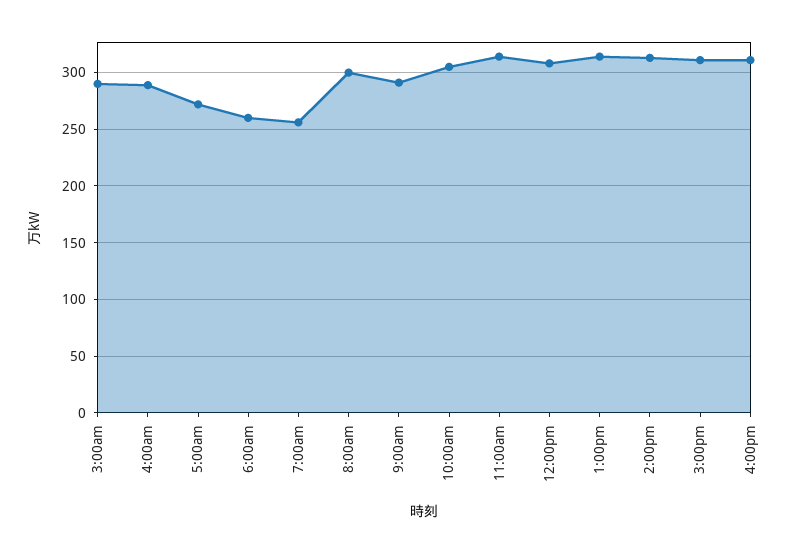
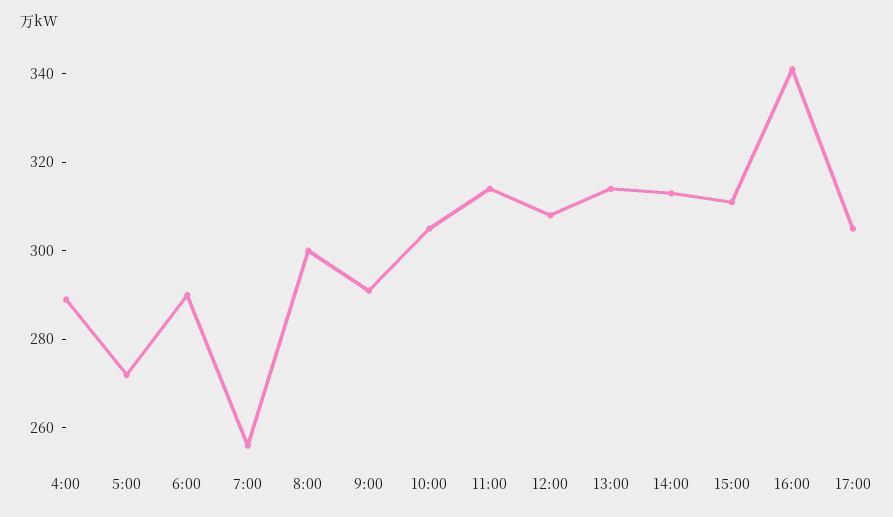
3:00am: 290 -> none
6:00am: 260 -> 290
4:00pm: 310 -> 340
17:00: none -> 305

